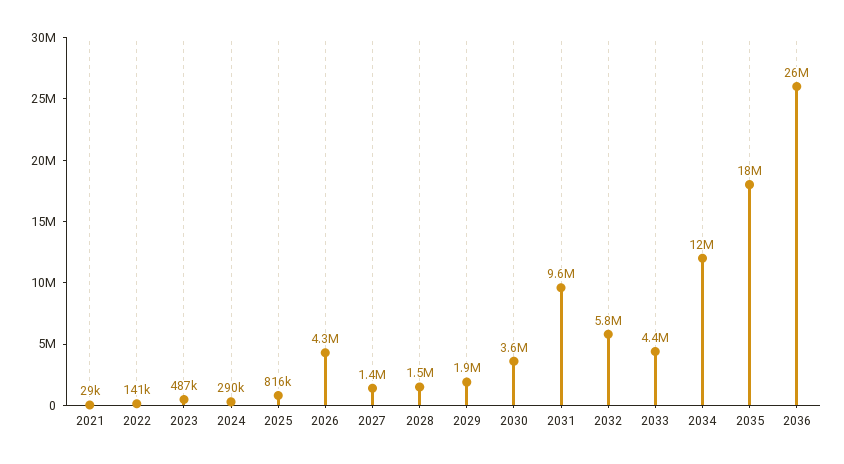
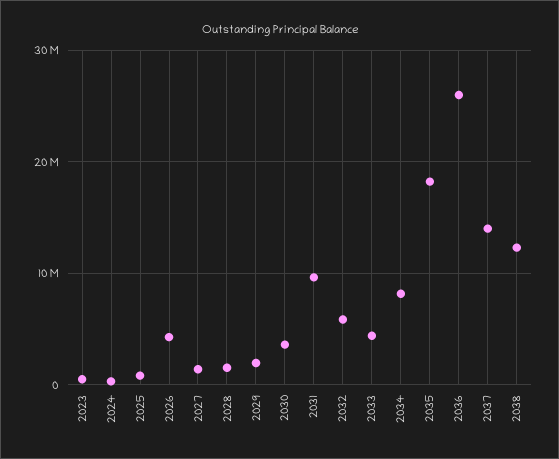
2021: 29000 -> none
2022: 141000 -> none
2034: 12000000 -> 8000000
2037: none -> 14000000
2038: none -> 12000000

